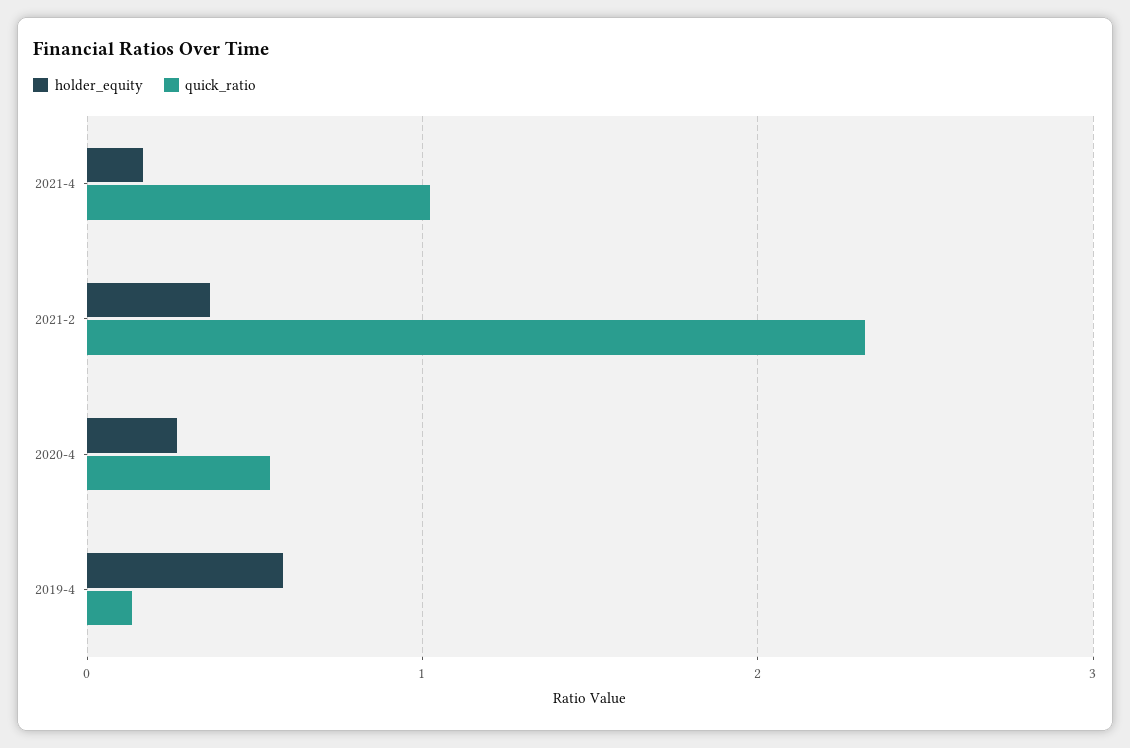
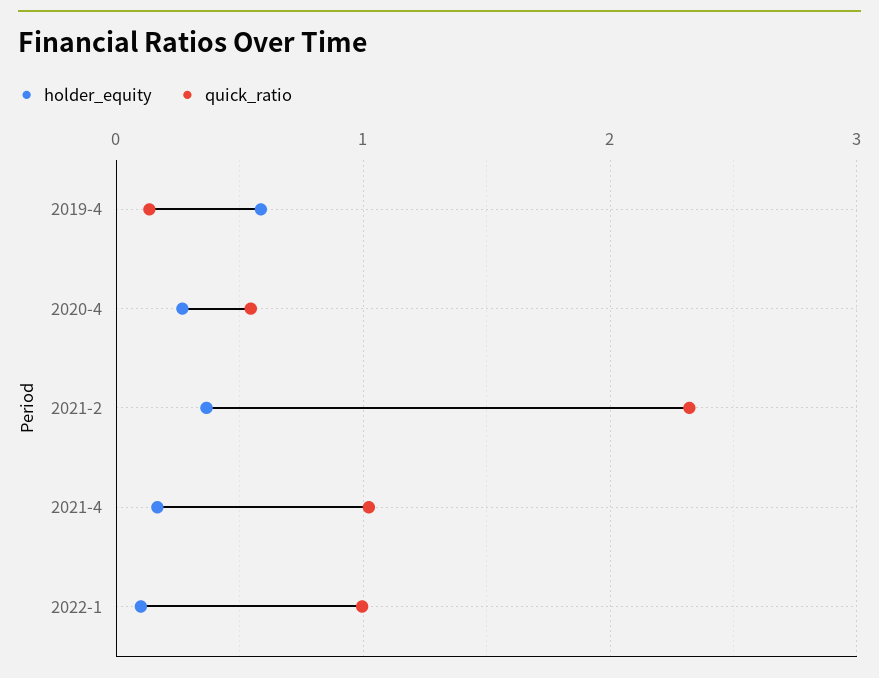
holder_equity, 2022-1: none -> 0.1
quick_ratio, 2022-1: none -> 1

